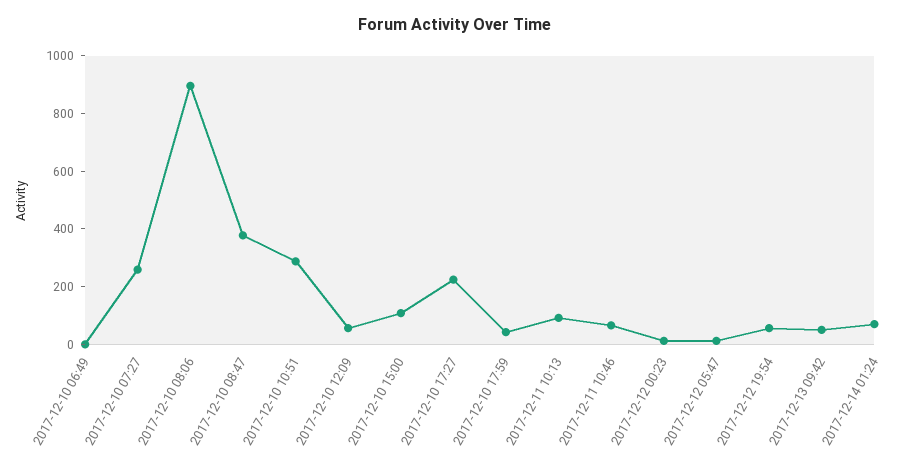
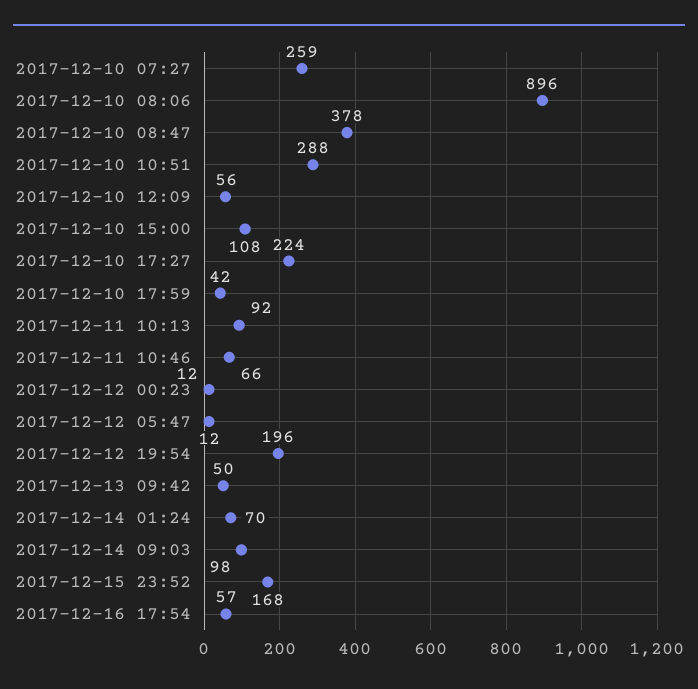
2017-12-10 06:49: 0 -> none
2017-12-12 19:54: 50 -> 196
2017-12-14 09:03: none -> 98
2017-12-15 23:52: none -> 168
2017-12-16 17:54: none -> 57

